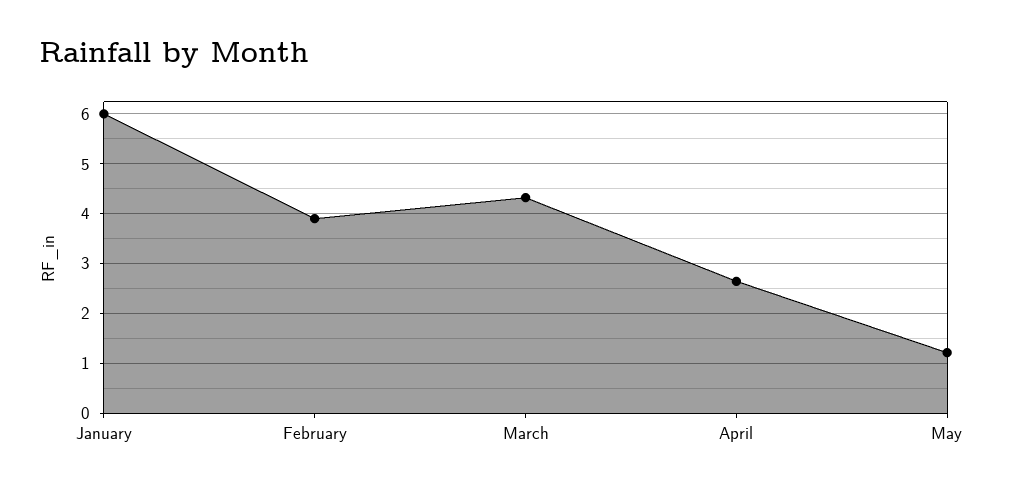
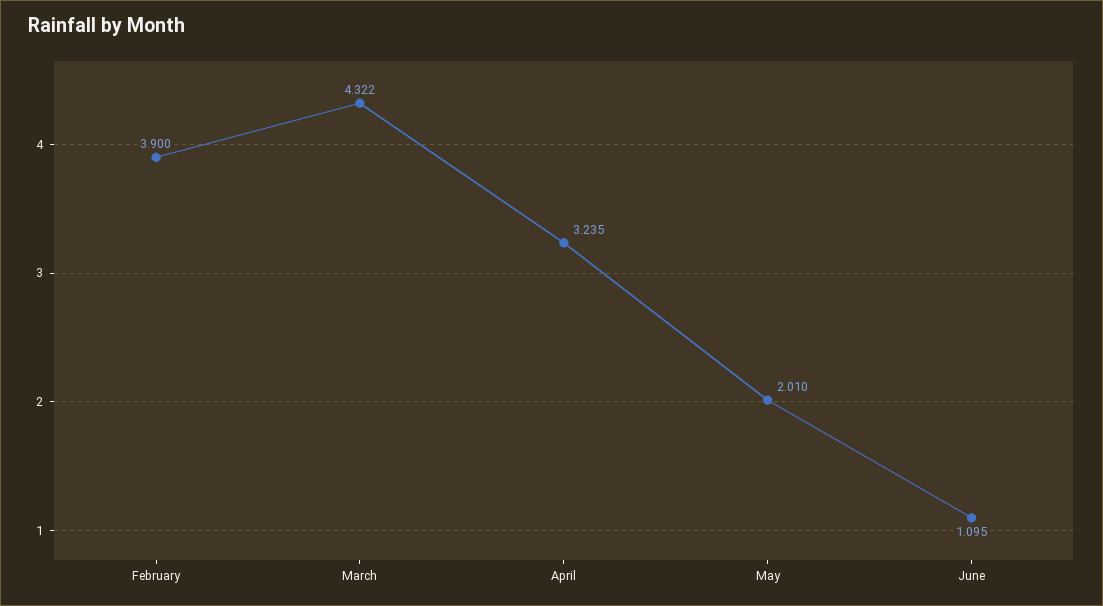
January: 6 -> none
April: 2.6 -> 3.235
May: 1.2 -> 2.01
June: none -> 1.095

